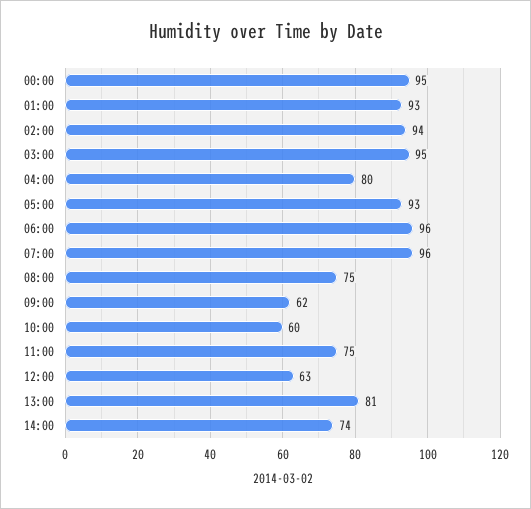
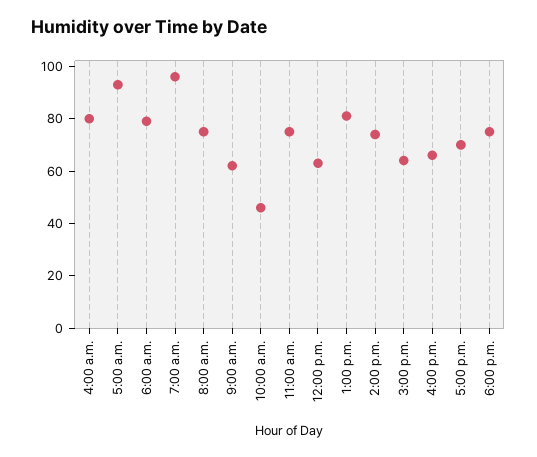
00:00: 95 -> none
01:00: 93 -> none
02:00: 94 -> none
03:00: 95 -> none
06:00: 96 -> 80
10:00: 60 -> 45
3:00 p.m.: none -> 65
4:00 p.m.: none -> 65
5:00 p.m.: none -> 70
6:00 p.m.: none -> 75

